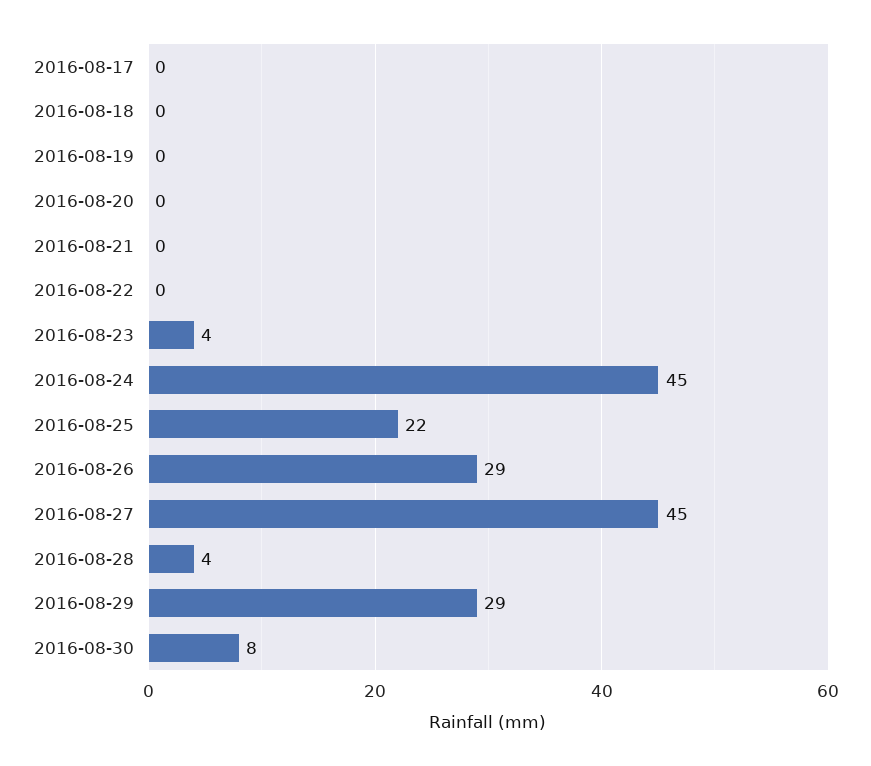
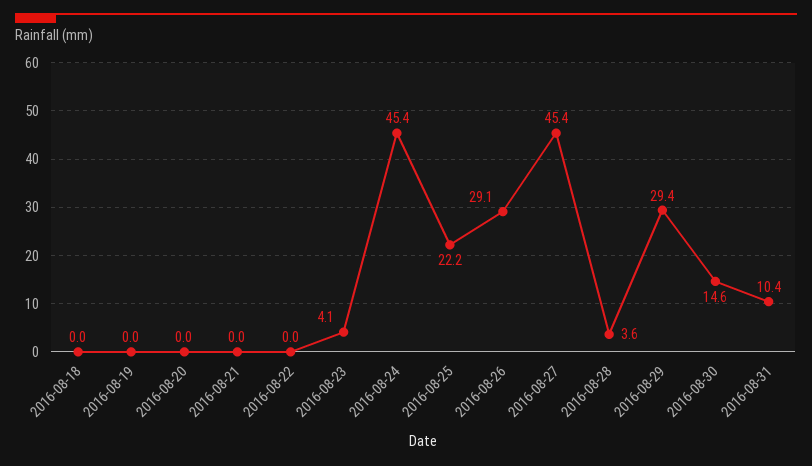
2016-08-17: 0 -> none
2016-08-30: 8 -> 14.6
2016-08-31: none -> 10.4

